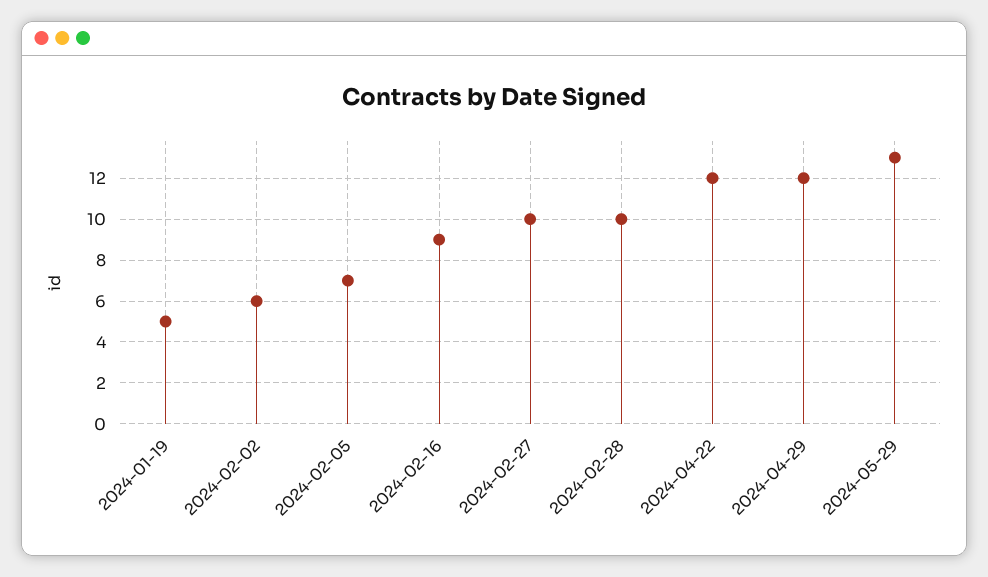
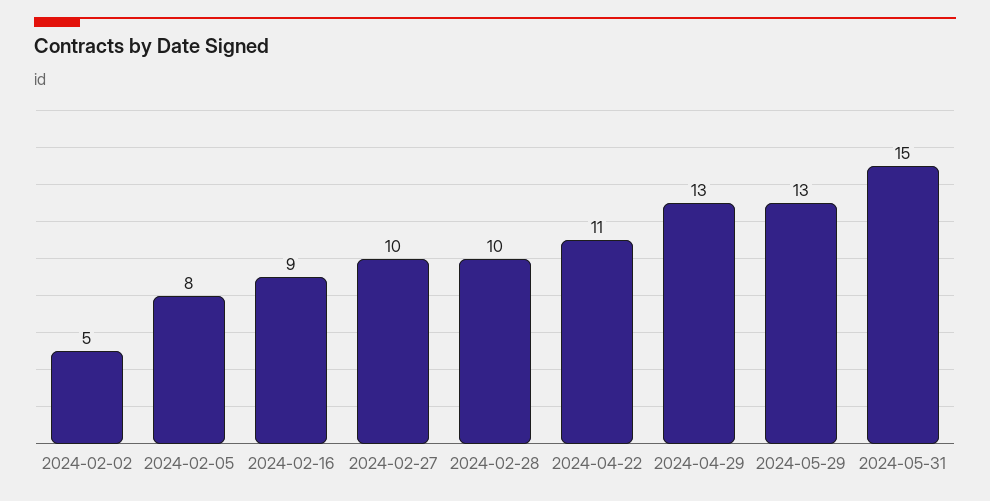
2024-01-19: 5 -> none
2024-02-02: 6 -> 5
2024-02-05: 7 -> 8
2024-04-22: 12 -> 11
2024-04-29: 12 -> 13
2024-05-31: none -> 15

